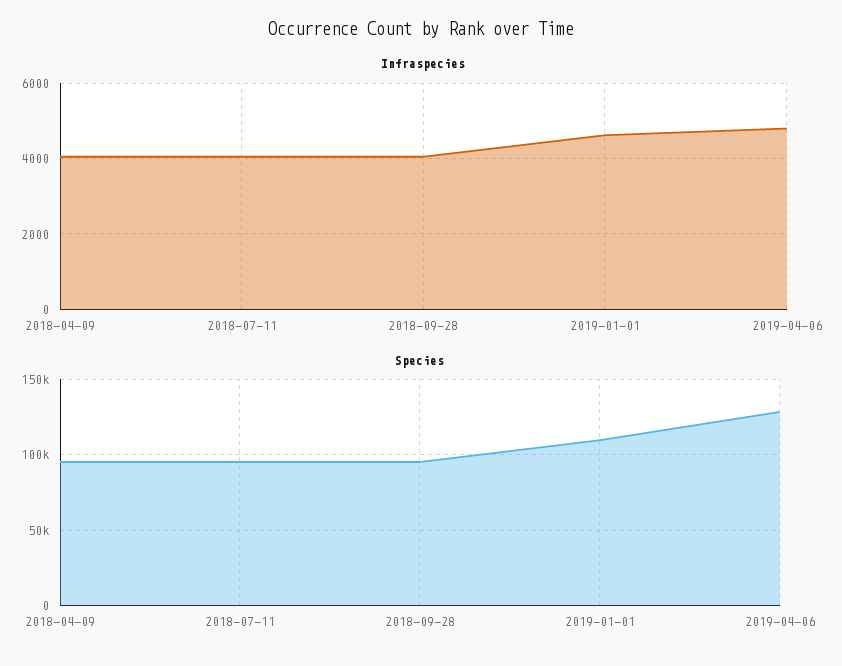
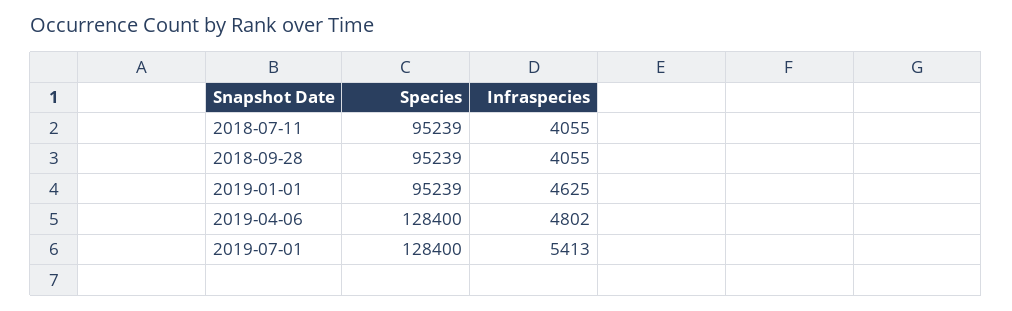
Infraspecies, 2018-04-09: 4000 -> none
Species, 2018-04-09: 95000 -> none
Species, 2019-01-01: 110000 -> 95239
Species, 2019-07-01: none -> 128400
Infraspecies, 2019-07-01: none -> 5413

